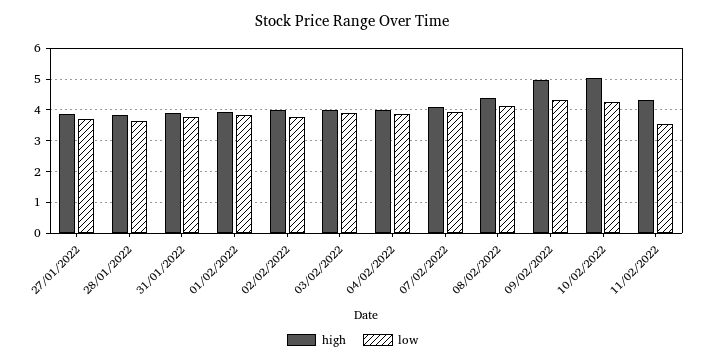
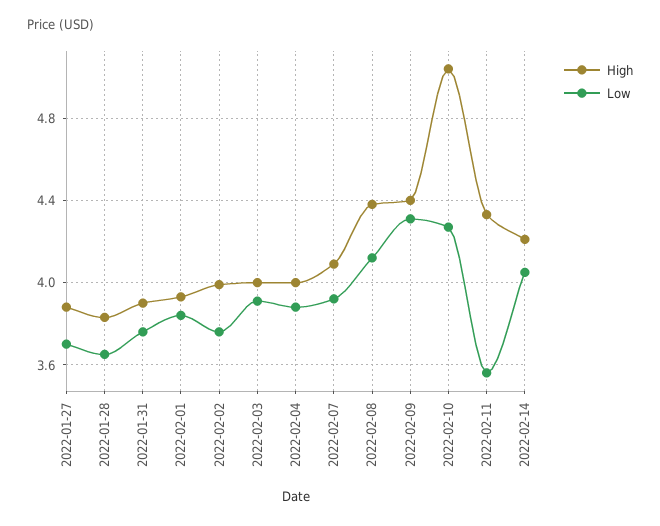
high, 09/02/2022: 5 -> 4.4
high, 2022-02-14: none -> 4.2
low, 2022-02-14: none -> 4.05

